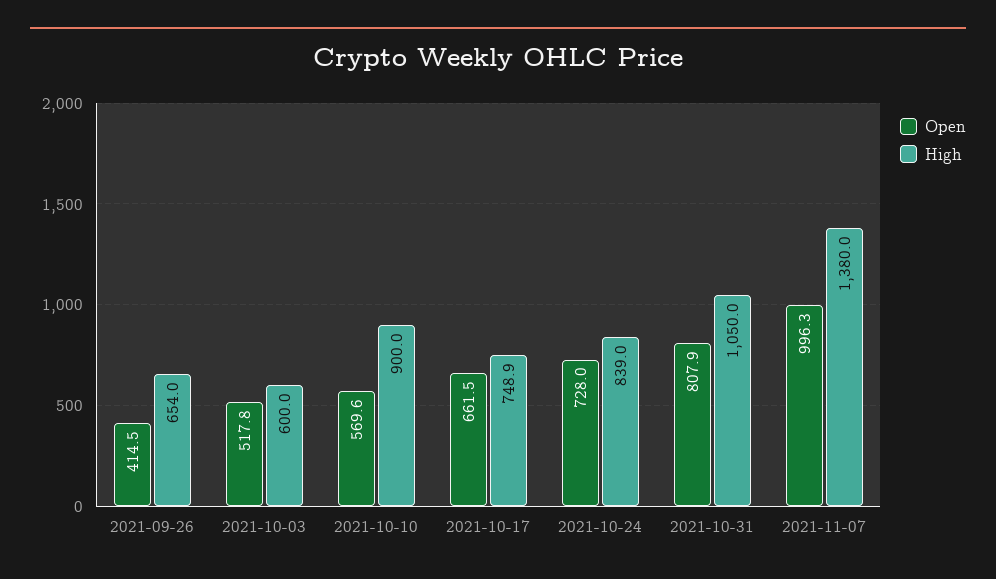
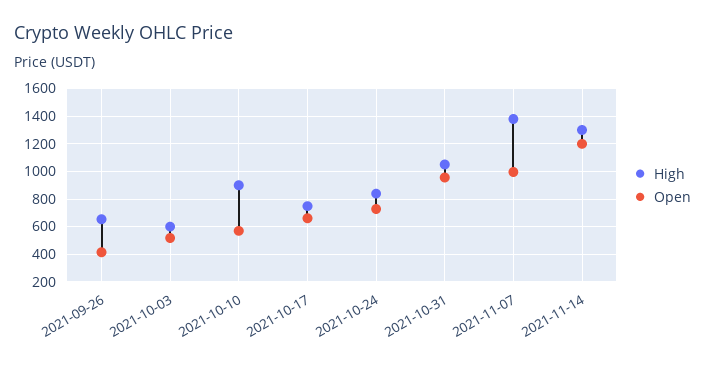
Open, 2021-10-31: 807.9 -> 950
High, 2021-11-14: none -> 1300
Open, 2021-11-14: none -> 1200

